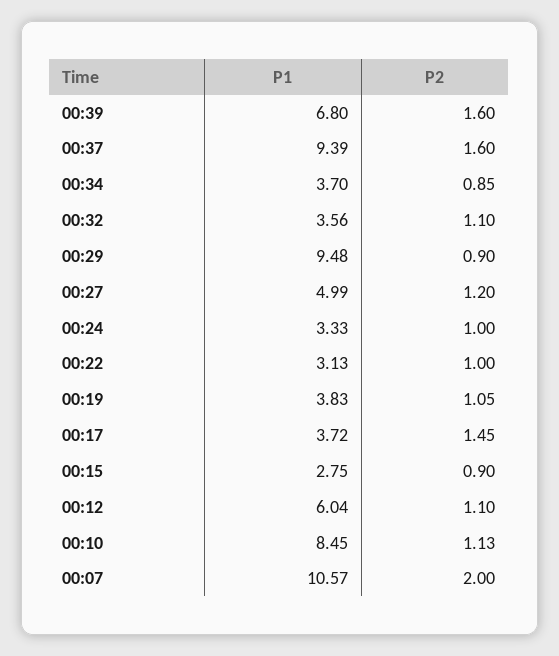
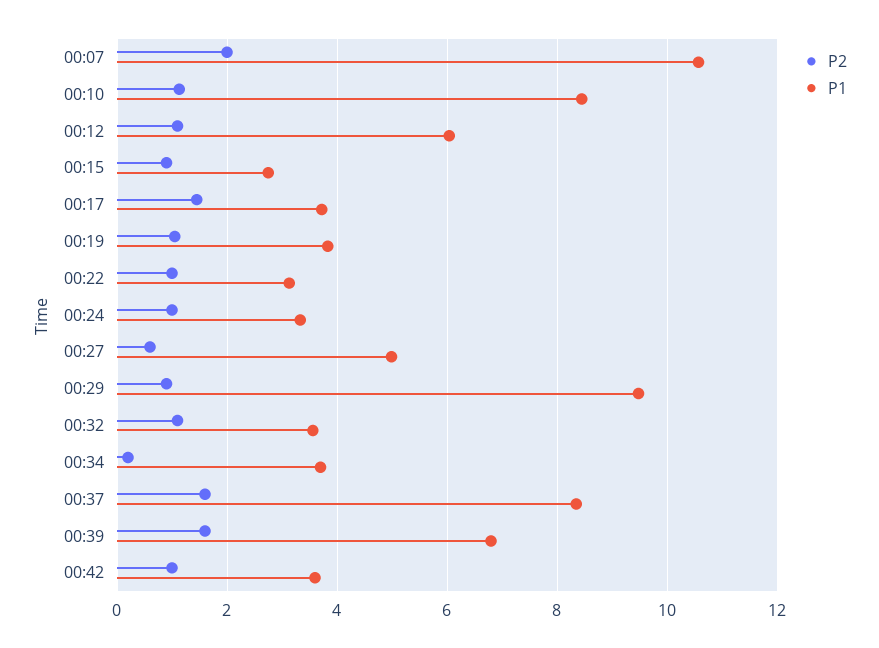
P1, 00:37: 9.39 -> 8.4
P2, 00:34: 0.85 -> 0.2
P2, 00:27: 1.2 -> 0.6
P2, 00:42: none -> 1
P1, 00:42: none -> 3.6

